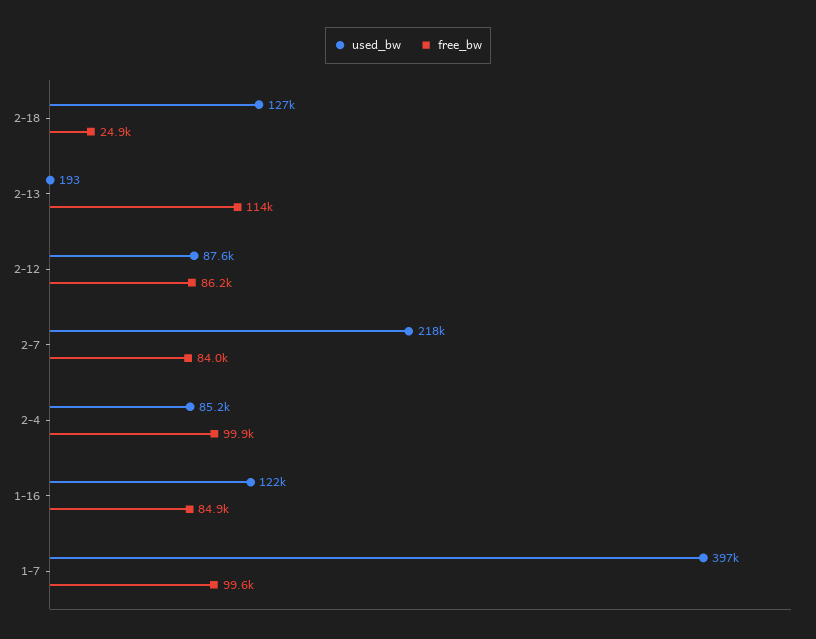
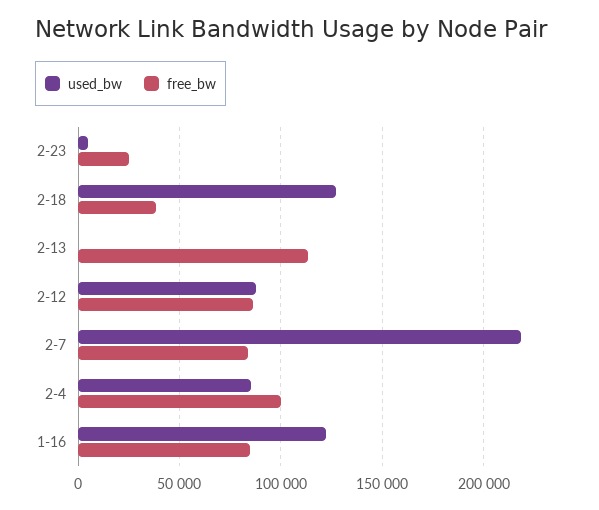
free_bw, 2-18: 24900 -> 40000
used_bw, 1-7: 397000 -> none
free_bw, 1-7: 99600 -> none
used_bw, 2-23: none -> 5000
free_bw, 2-23: none -> 25000

